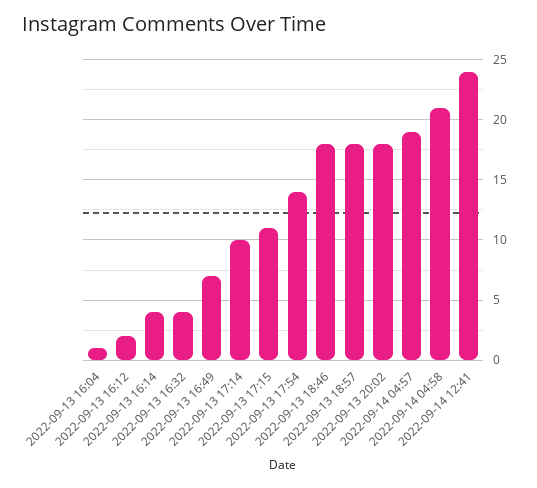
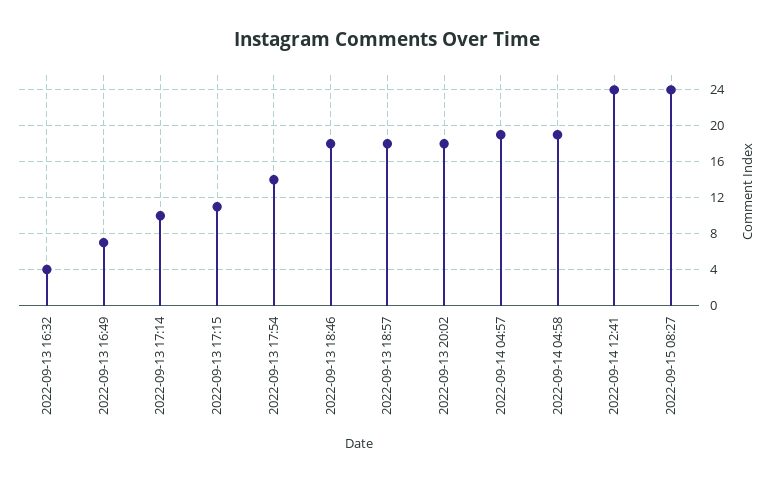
2022-09-13 16:04: 1 -> none
2022-09-13 16:12: 2 -> none
2022-09-13 16:14: 4 -> none
2022-09-14 04:58: 21 -> 19
2022-09-15 08:27: none -> 24

